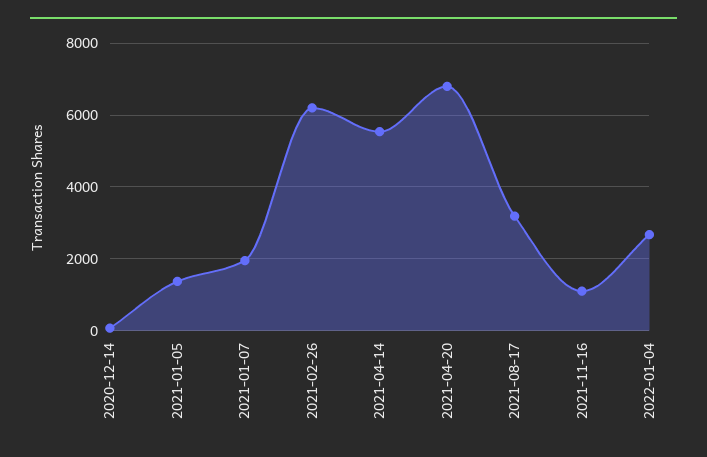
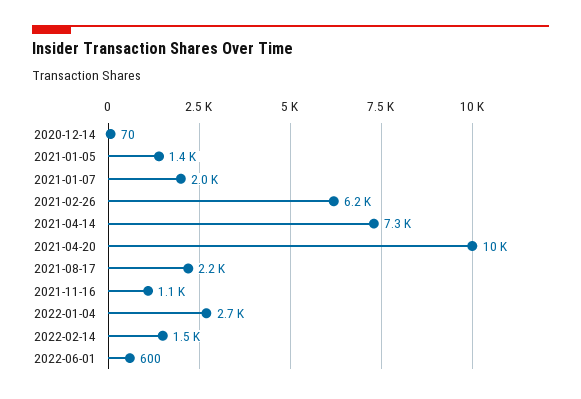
2021-04-14: 5600 -> 7300
2021-04-20: 6800 -> 10000
2021-08-17: 3200 -> 2200
2022-02-14: none -> 1500
2022-06-01: none -> 600

